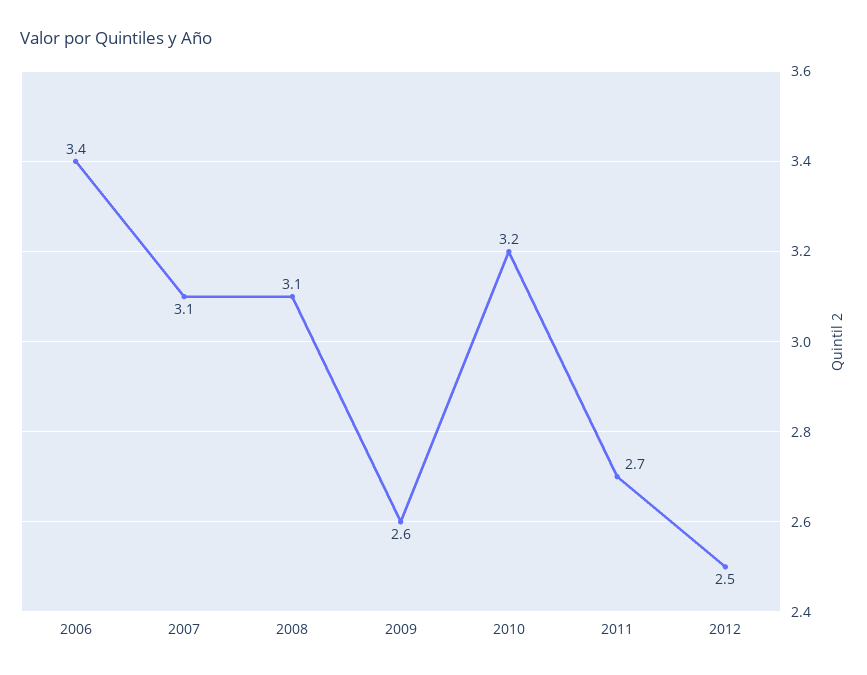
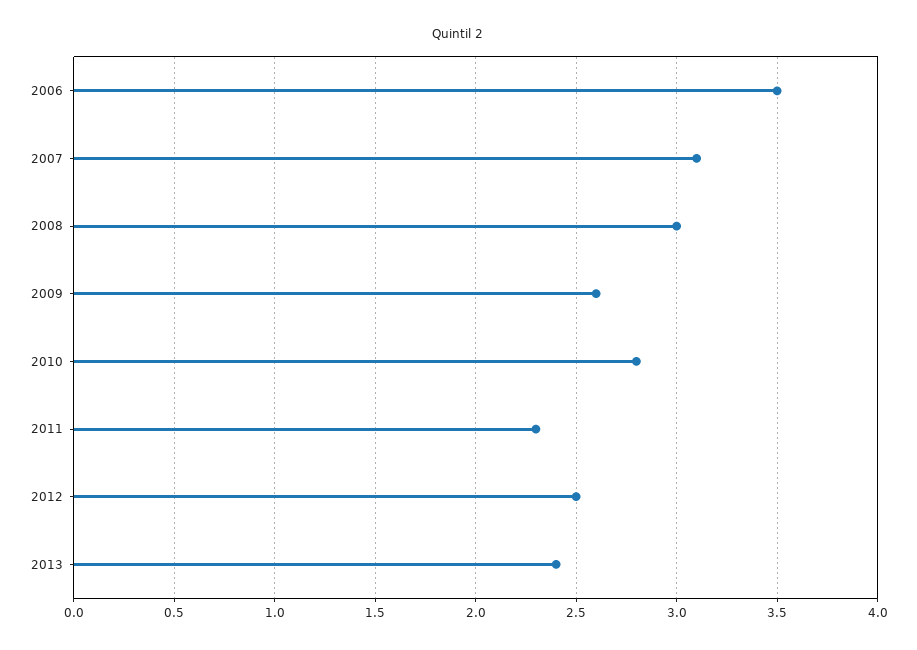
2006: 3.4 -> 3.5
2008: 3.1 -> 3
2010: 3.2 -> 2.8
2011: 2.7 -> 2.3
2013: none -> 2.4

